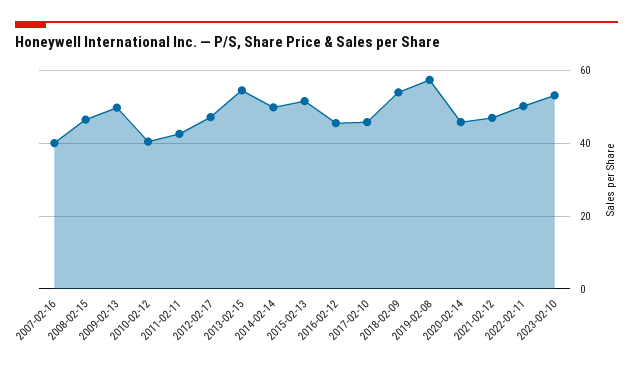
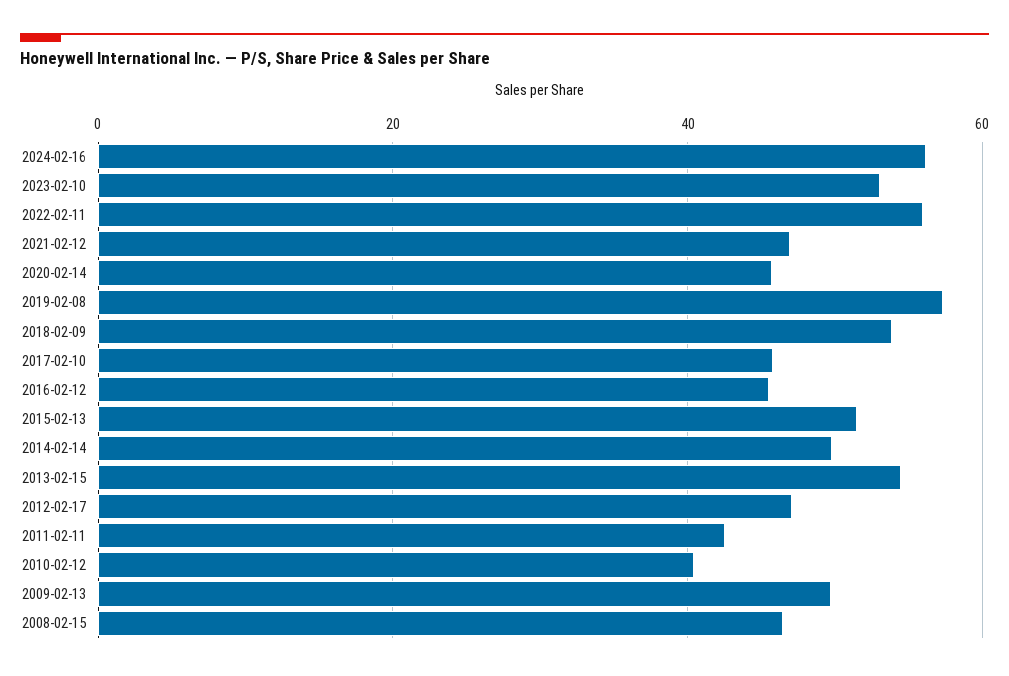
2007-02-16: 40 -> none
2022-02-11: 50 -> 56
2024-02-16: none -> 56

